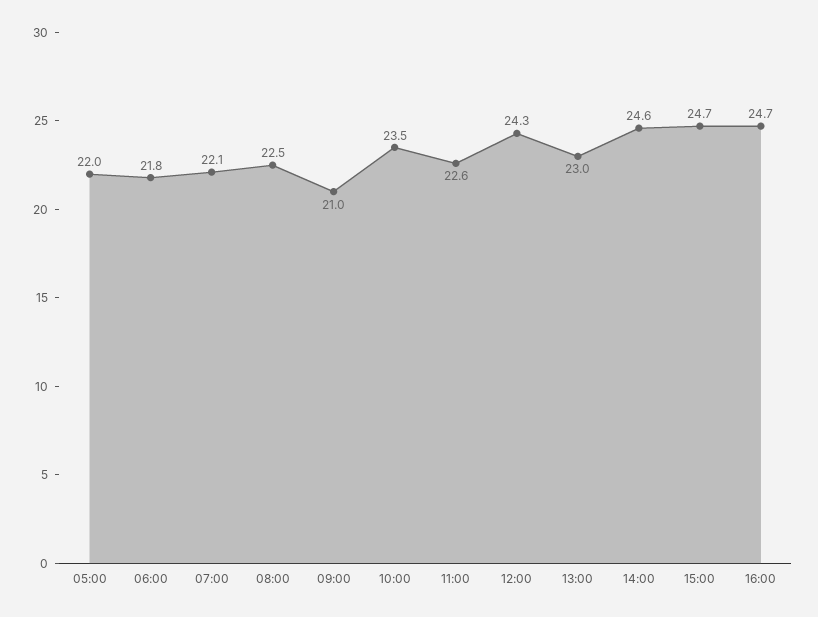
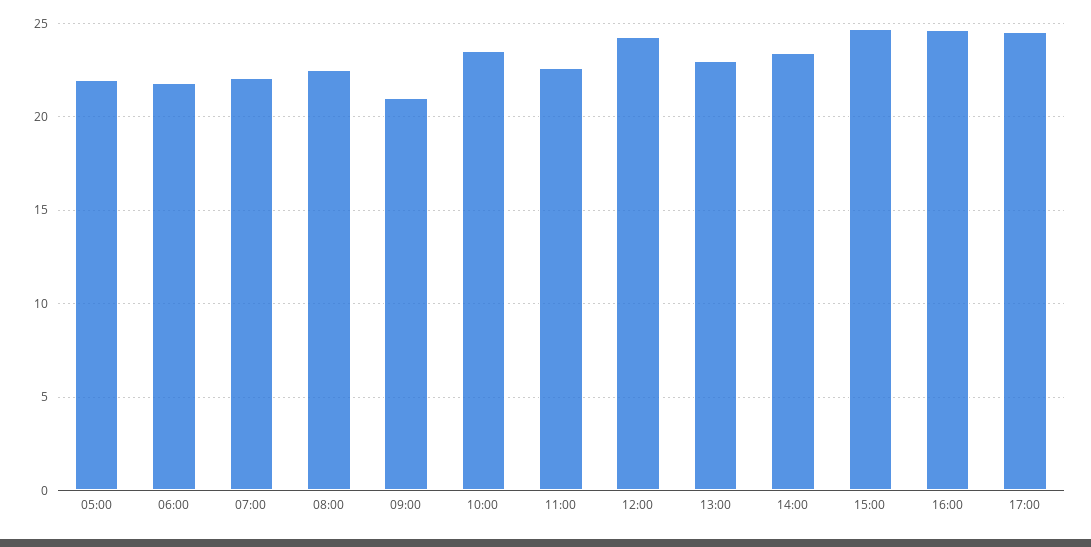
14:00: 24.6 -> 23.5
17:00: none -> 24.5

